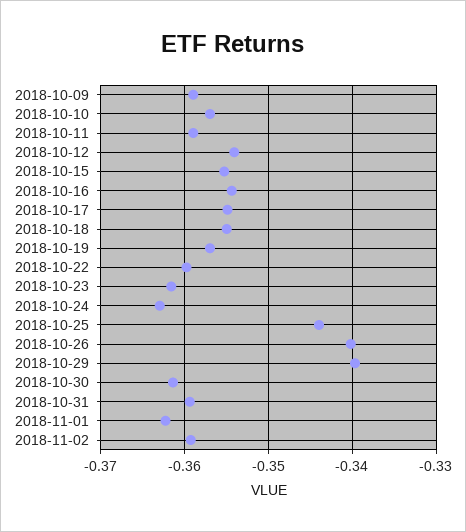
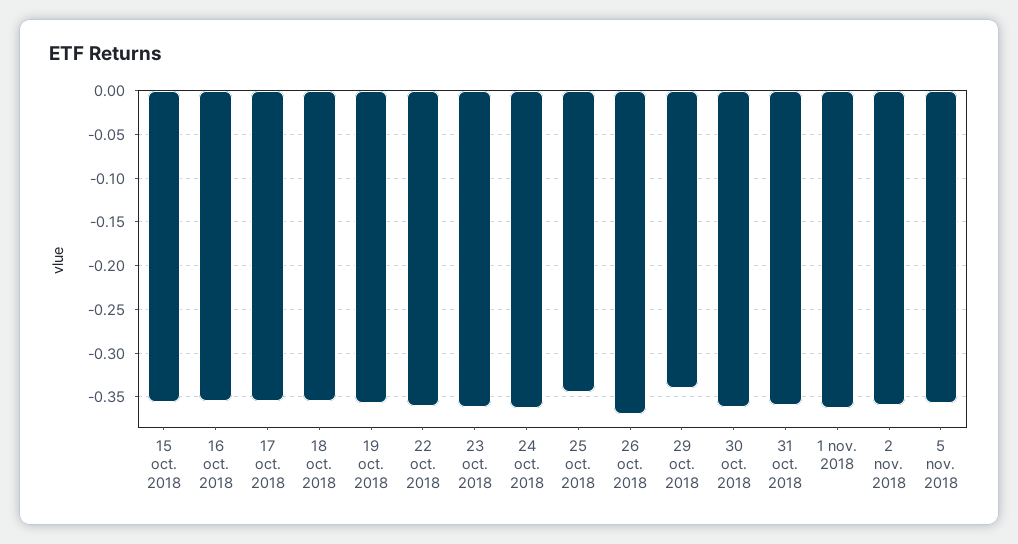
2018-10-09: -0.359 -> none
2018-10-10: -0.357 -> none
2018-10-11: -0.359 -> none
2018-10-12: -0.354 -> none
2018-10-26: -0.34 -> -0.37
5 nov. 2018: none -> -0.36

